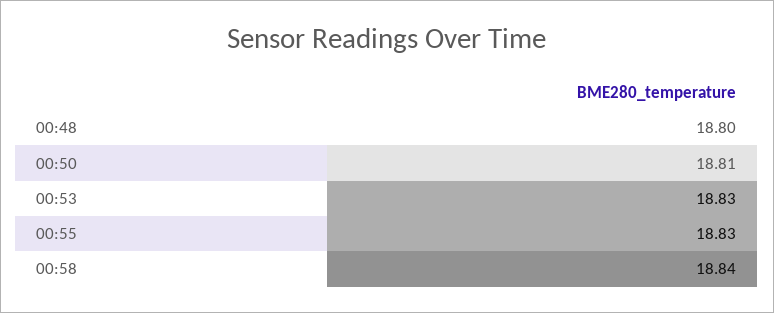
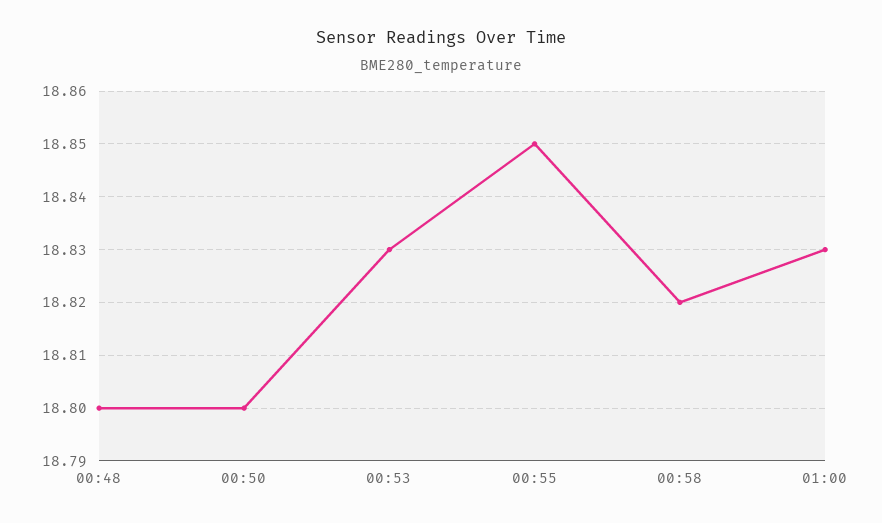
00:50: 18.81 -> 18.8
00:55: 18.83 -> 18.85
00:58: 18.84 -> 18.82
01:00: none -> 18.83

